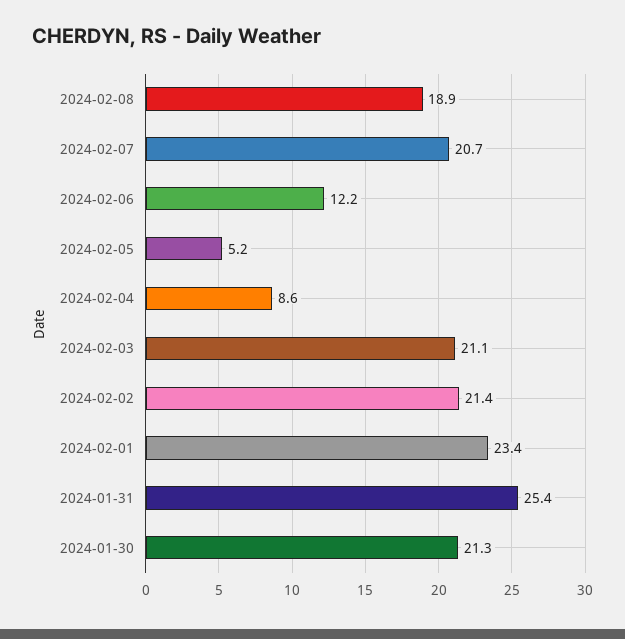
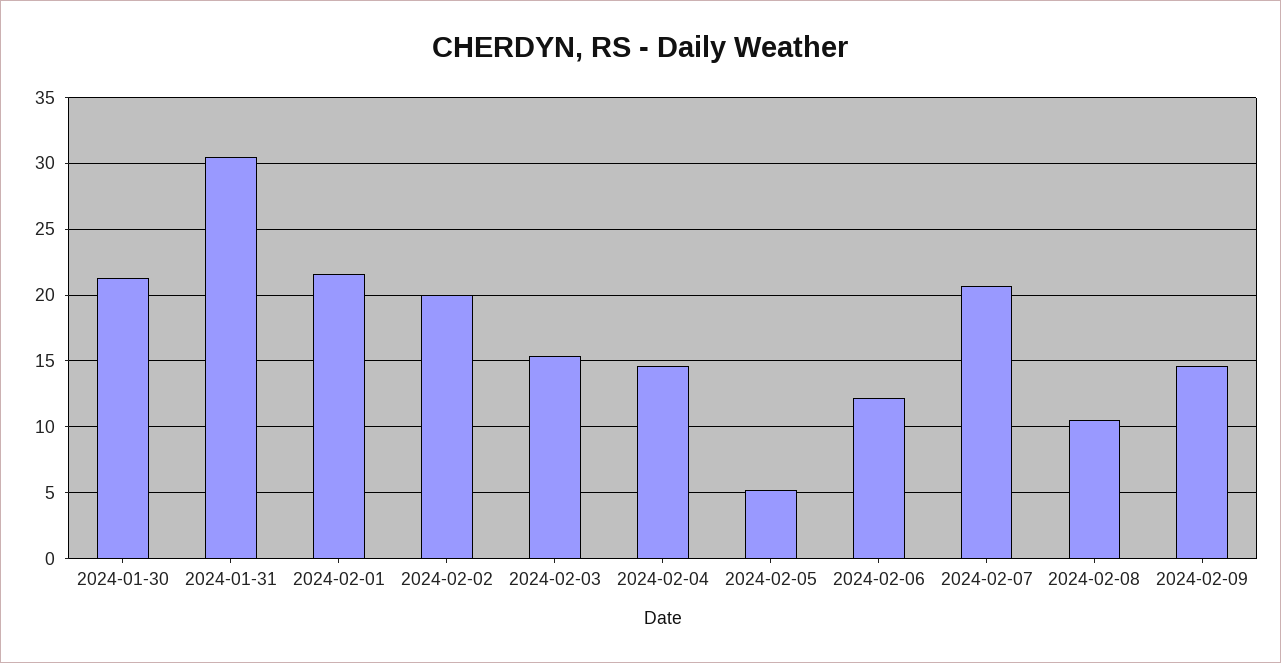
2024-02-08: 18.9 -> 10.5
2024-02-04: 8.6 -> 14.5
2024-02-03: 21.1 -> 15.5
2024-02-02: 21.4 -> 20
2024-02-01: 23.4 -> 21.5
2024-01-31: 25.4 -> 30.5
2024-02-09: none -> 14.5

